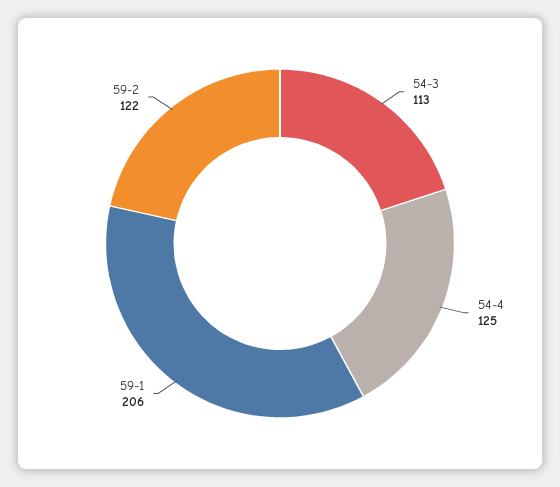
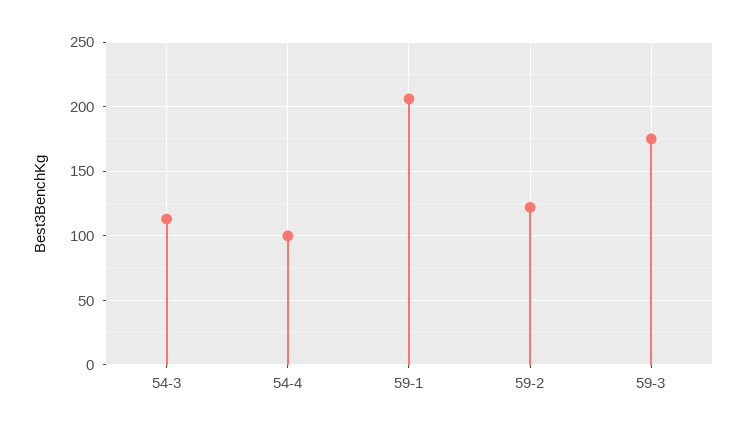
54-4: 125 -> 100
59-3: none -> 175

